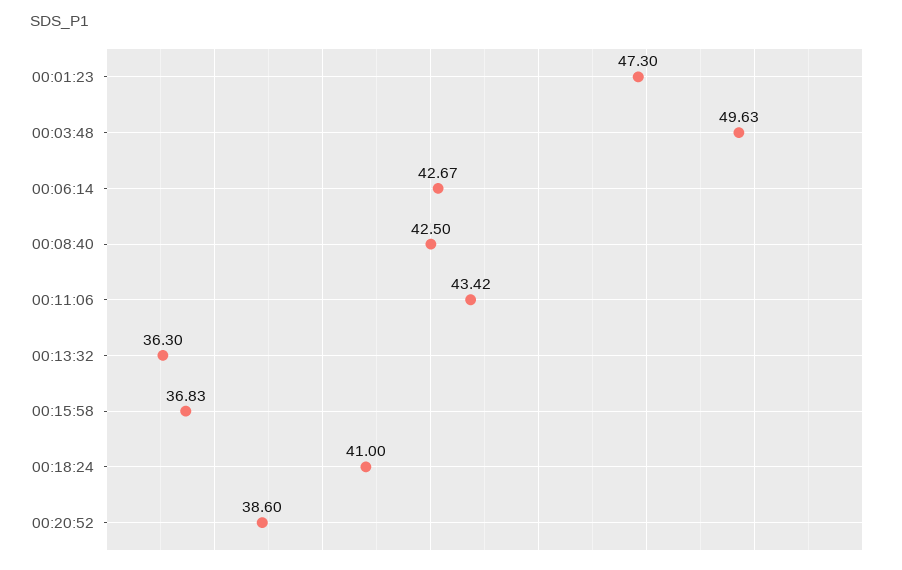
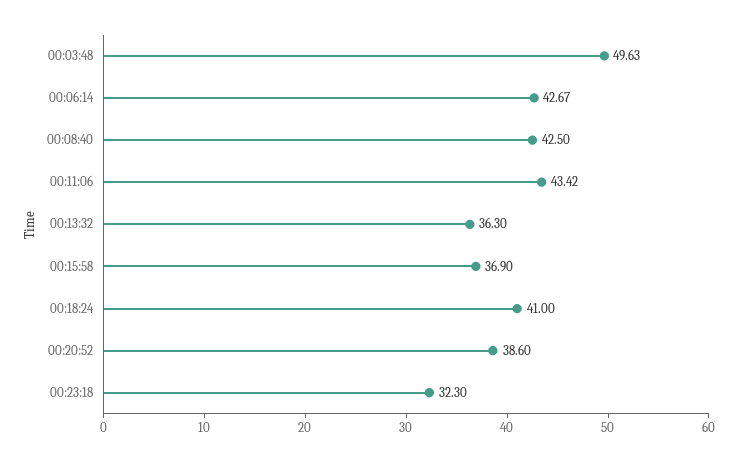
00:01:23: 47.3 -> none
00:15:58: 36.83 -> 36.9
00:23:18: none -> 32.3

